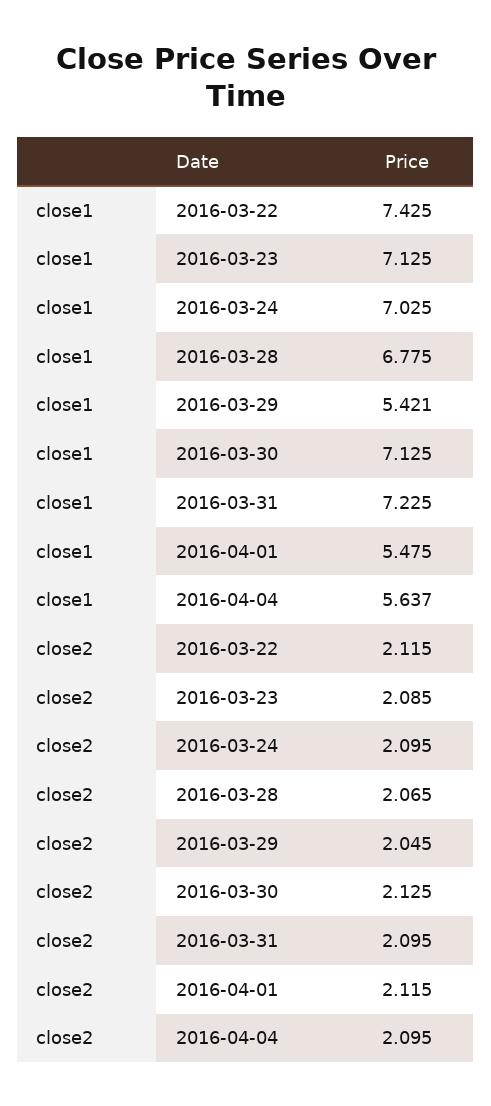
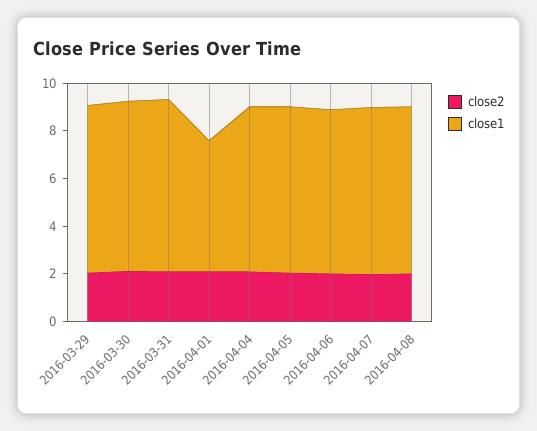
close1, 2016-03-22: 7.425 -> none
close1, 2016-03-23: 7.125 -> none
close1, 2016-03-24: 7.025 -> none
close1, 2016-03-28: 6.775 -> none
close1, 2016-03-29: 5.421 -> 7
close1, 2016-04-04: 5.637 -> 7
close2, 2016-03-22: 2.115 -> none
close2, 2016-03-23: 2.085 -> none
close2, 2016-03-24: 2.095 -> none
close2, 2016-03-28: 2.065 -> none
close2, 2016-04-05: none -> 2
close1, 2016-04-05: none -> 7
close2, 2016-04-06: none -> 2
close1, 2016-04-06: none -> 7
close2, 2016-04-07: none -> 2
close1, 2016-04-07: none -> 7
close2, 2016-04-08: none -> 2
close1, 2016-04-08: none -> 7

